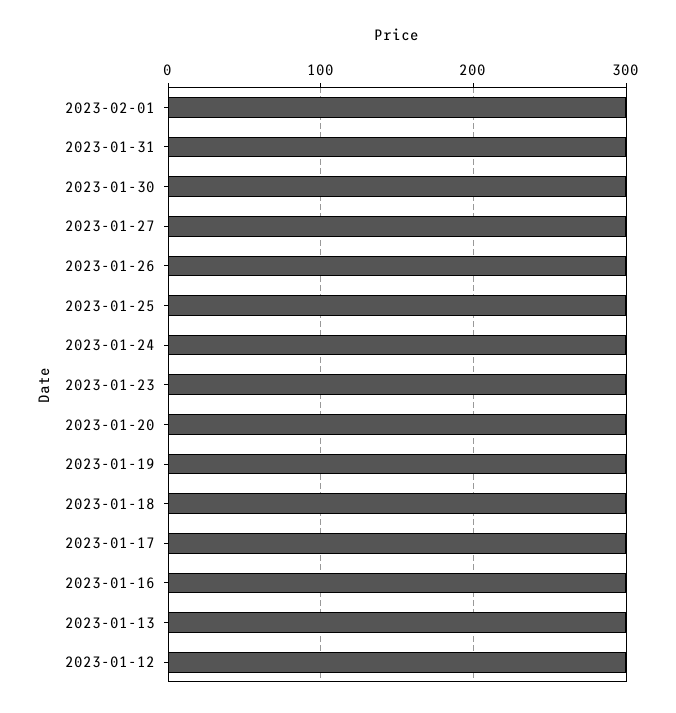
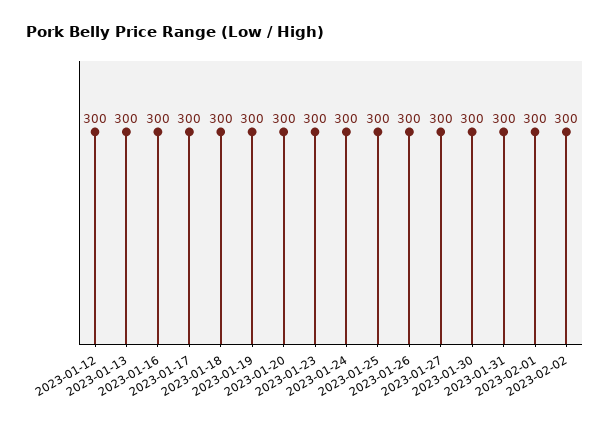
2023-02-02: none -> 300

